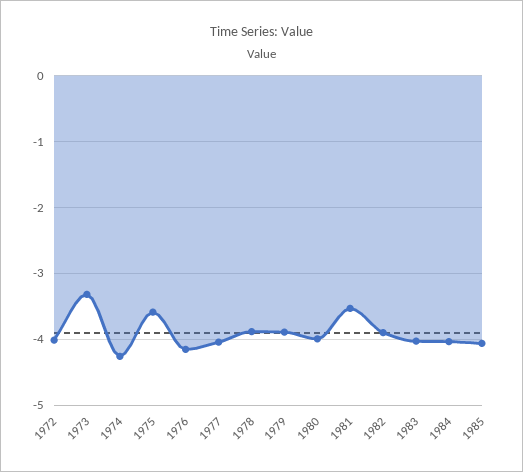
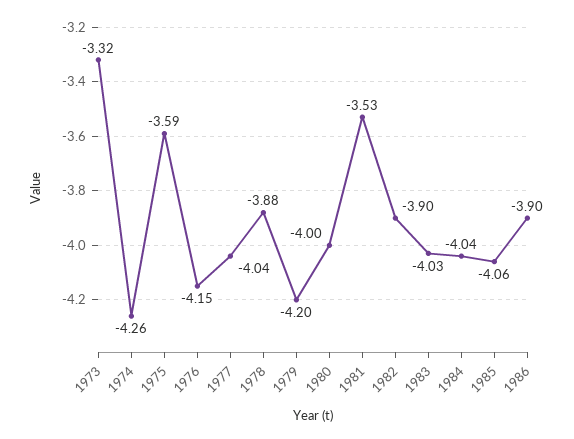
1972: -4 -> none
1979: -3.9 -> -4.2
1986: none -> -3.9

